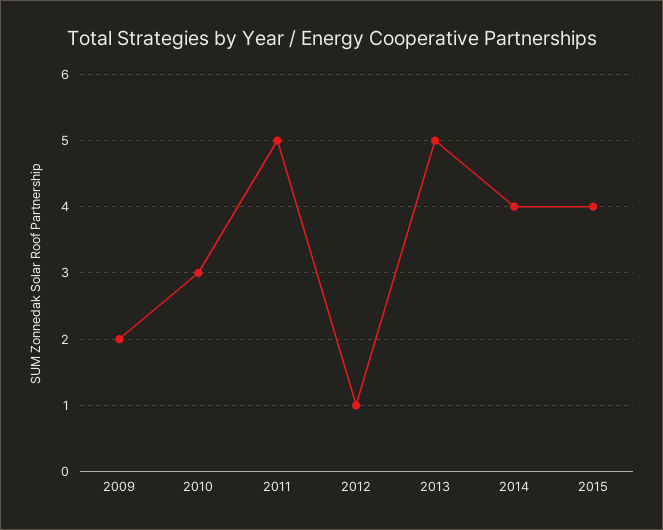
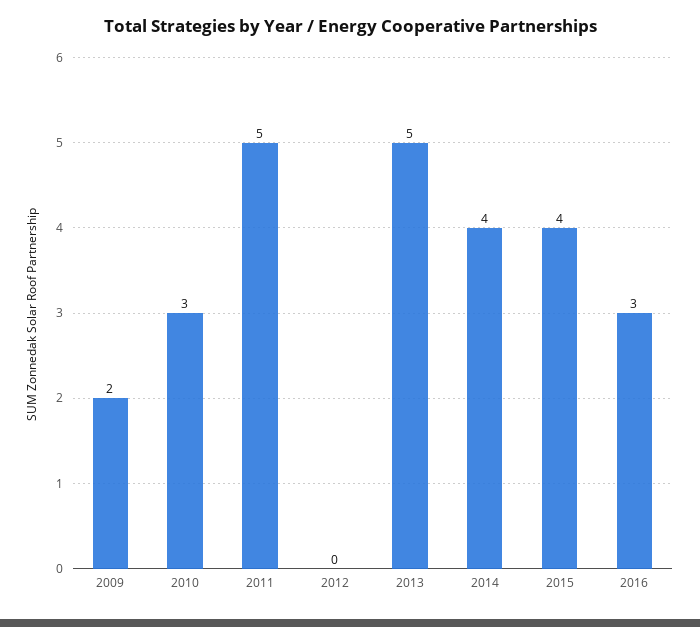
2012: 1 -> 0
2016: none -> 3

